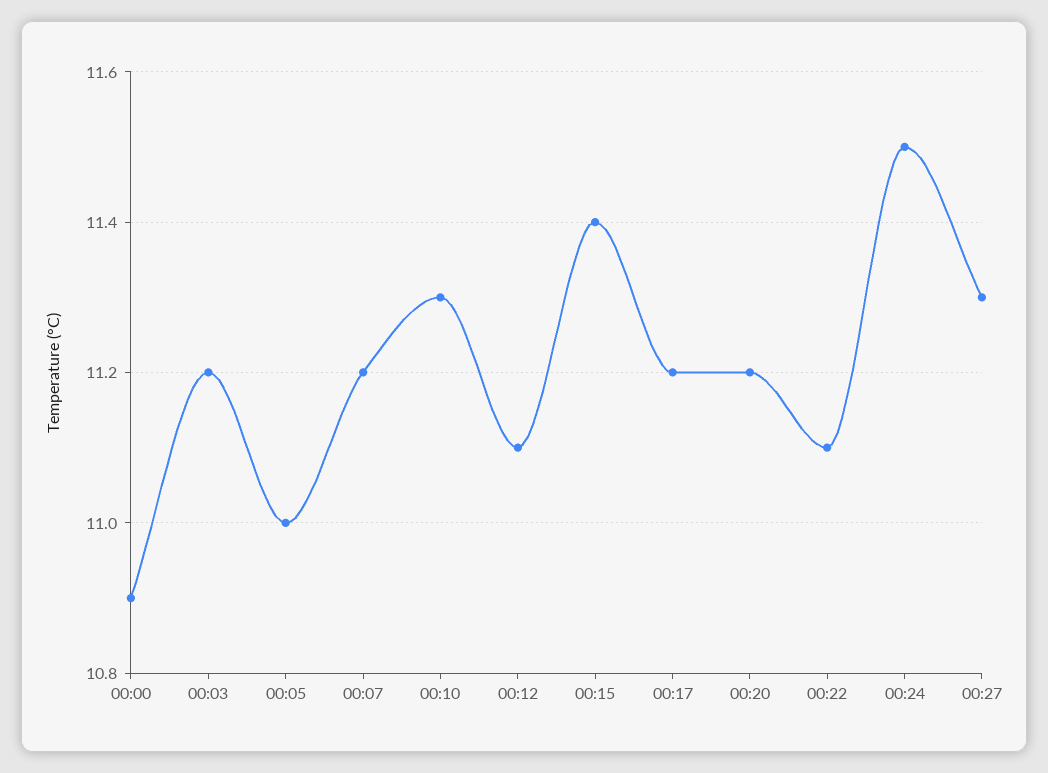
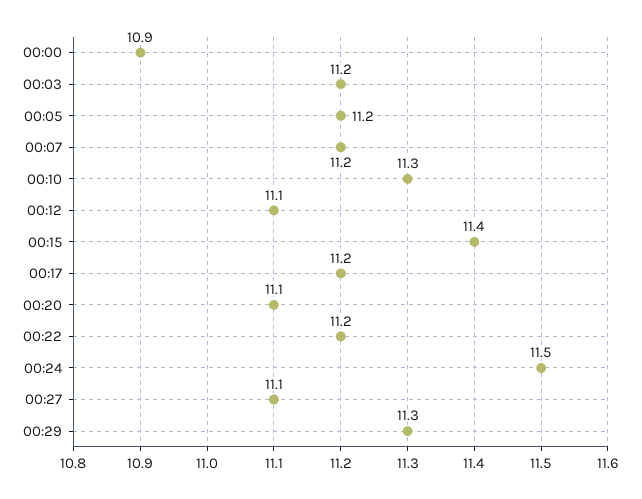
00:05: 11 -> 11.2
00:20: 11.2 -> 11.1
00:22: 11.1 -> 11.2
00:27: 11.3 -> 11.1
00:29: none -> 11.3

